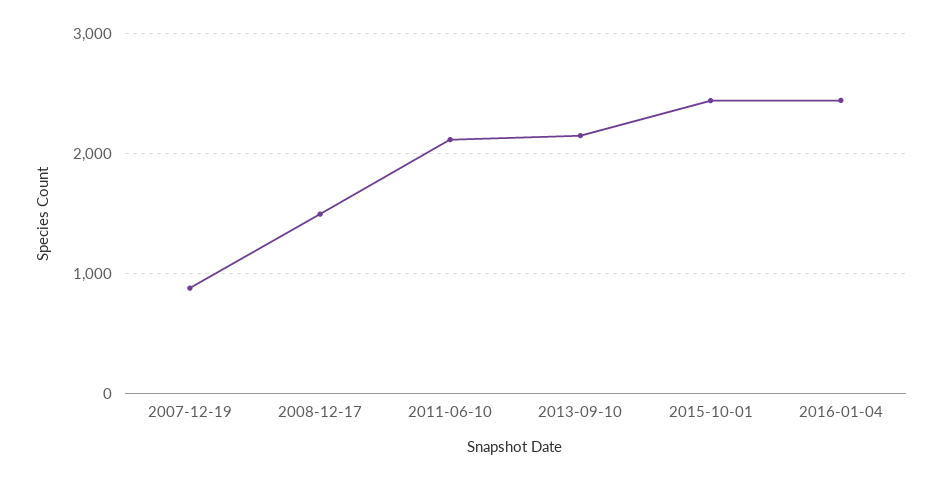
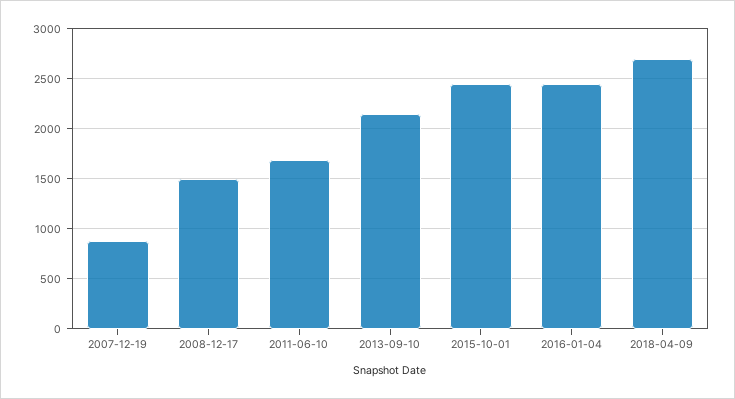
2011-06-10: 2100 -> 1700
2018-04-09: none -> 2700

